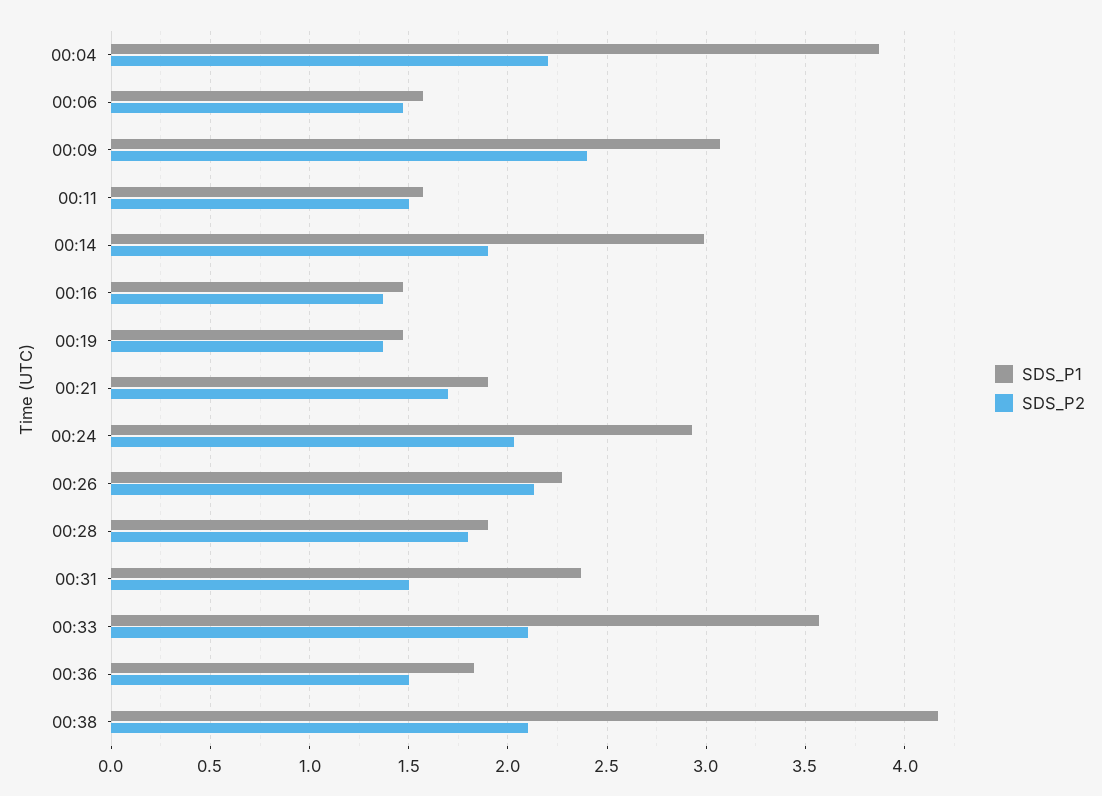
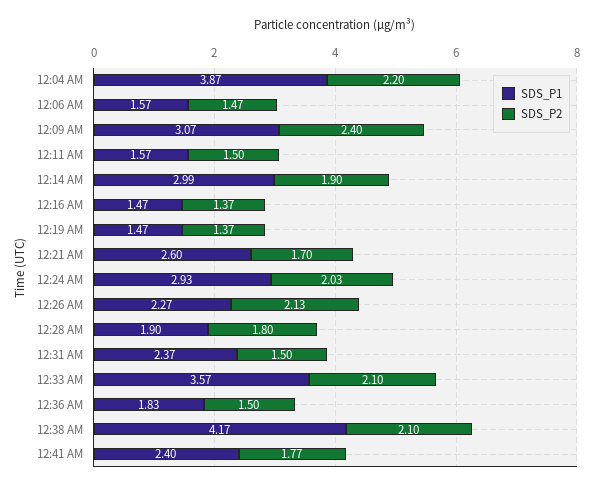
SDS_P1, 00:21: 1.9 -> 2.6
SDS_P1, 12:41 AM: none -> 2.4
SDS_P2, 12:41 AM: none -> 1.77

